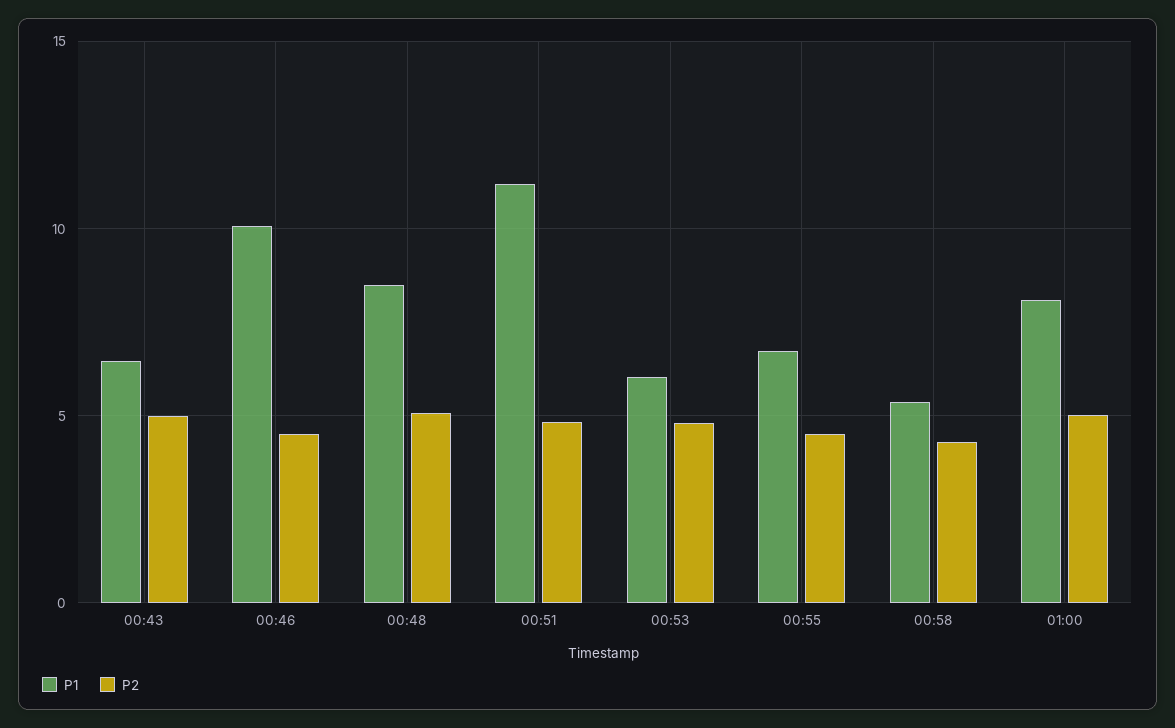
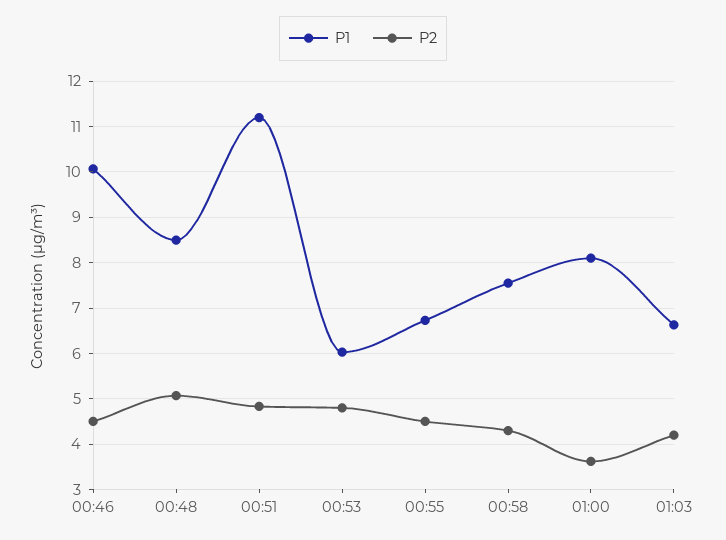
P1, 00:43: 6.5 -> none
P2, 00:43: 5 -> none
P1, 00:58: 5.5 -> 7.6
P2, 01:00: 5 -> 3.6
P1, 01:03: none -> 6.6
P2, 01:03: none -> 4.2

